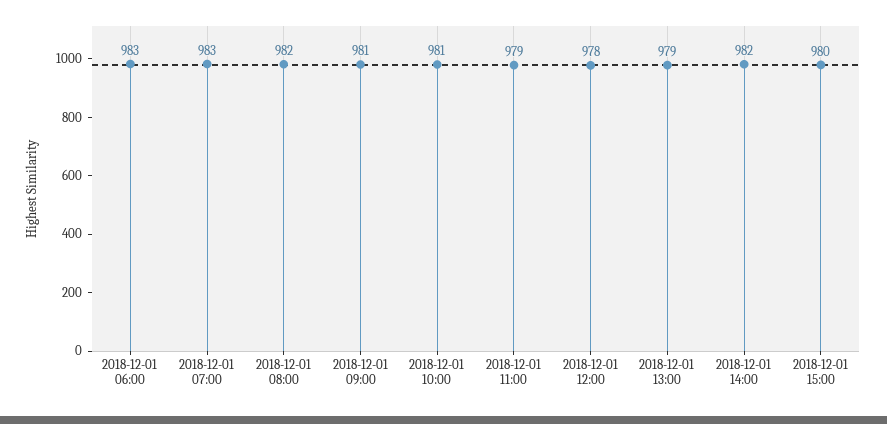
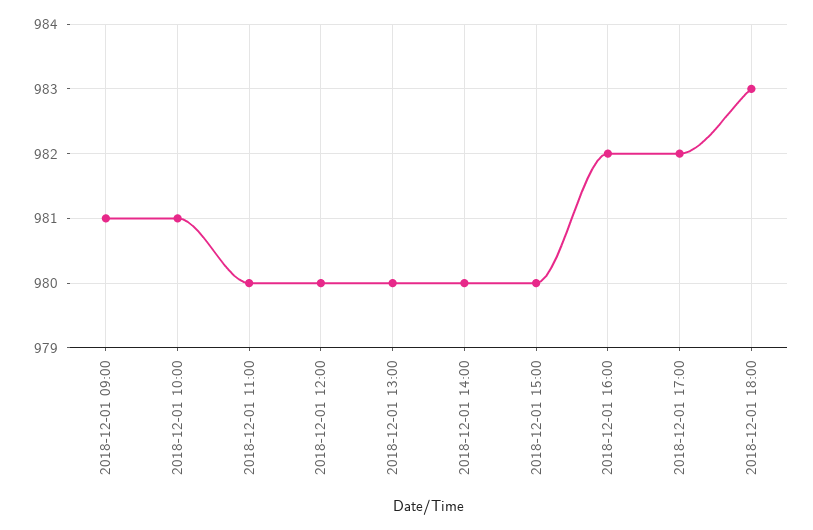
2018-12-01 06:00: 983 -> none
2018-12-01 07:00: 983 -> none
2018-12-01 08:00: 982 -> none
2018-12-01 11:00: 979 -> 980
2018-12-01 12:00: 978 -> 980
2018-12-01 13:00: 979 -> 980
2018-12-01 14:00: 982 -> 980
2018-12-01 16:00: none -> 982
2018-12-01 17:00: none -> 982
2018-12-01 18:00: none -> 983

